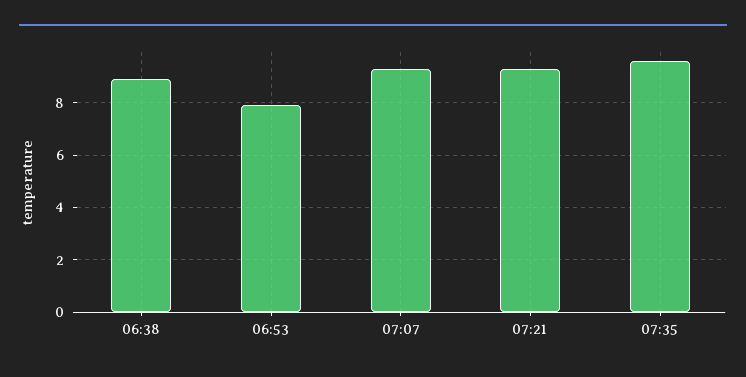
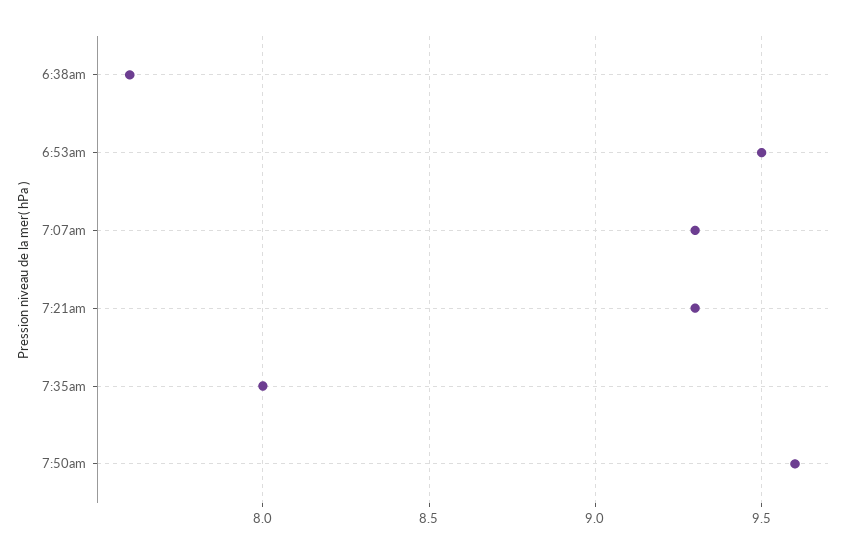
06:38: 9 -> 7.6
06:53: 8 -> 9.5
07:35: 9.5 -> 8
7:50am: none -> 9.6

